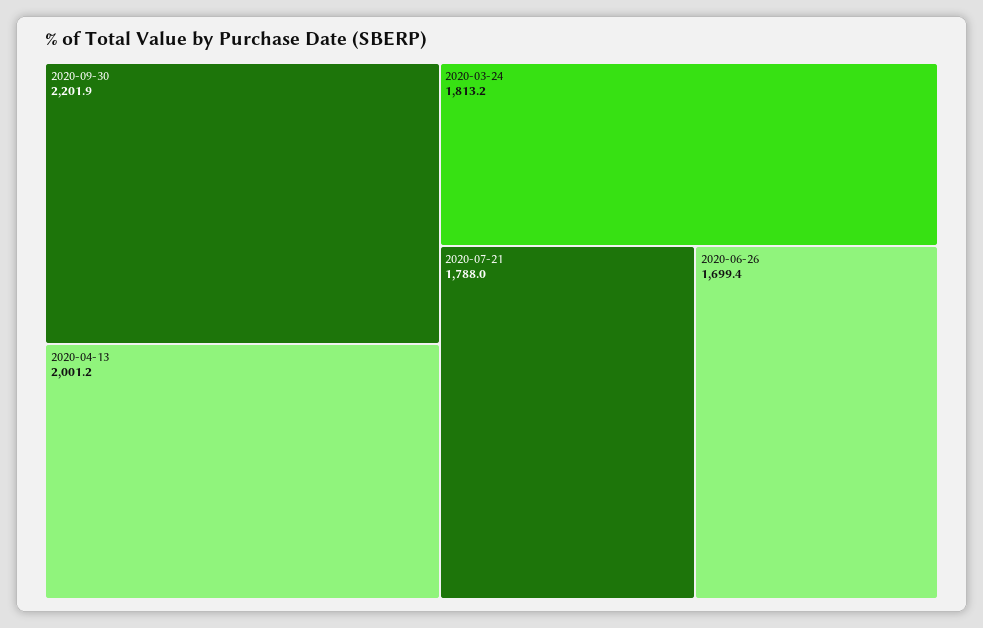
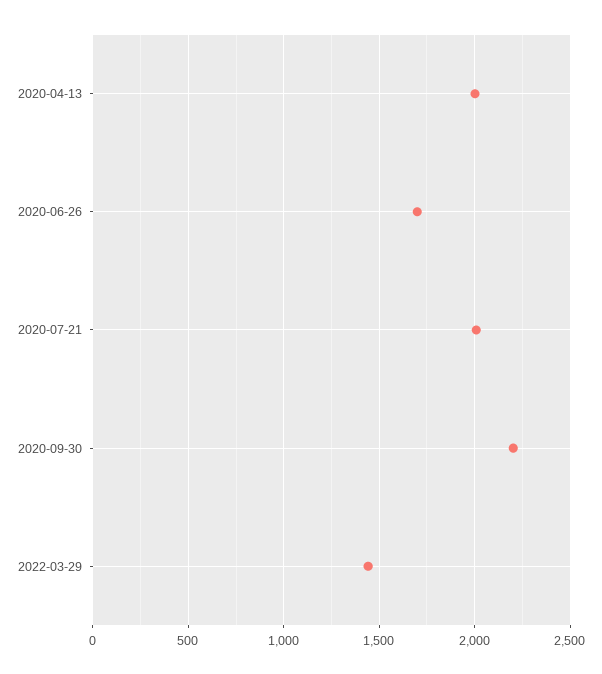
2020-03-24: 1813.2 -> none
2020-07-21: 1788 -> 2000
2022-03-29: none -> 1450

